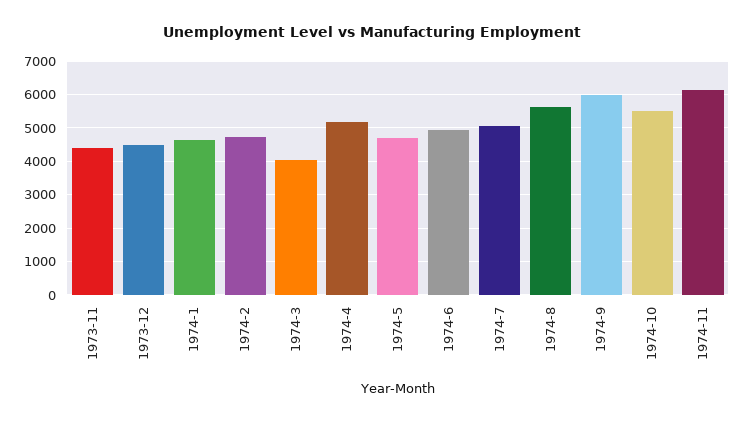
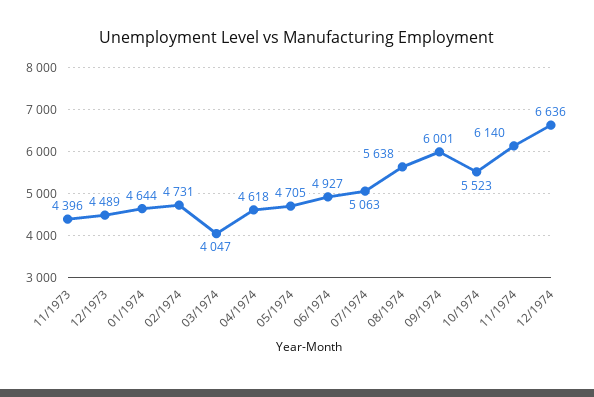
1974-4: 5200 -> 4618
12/1974: none -> 6636

